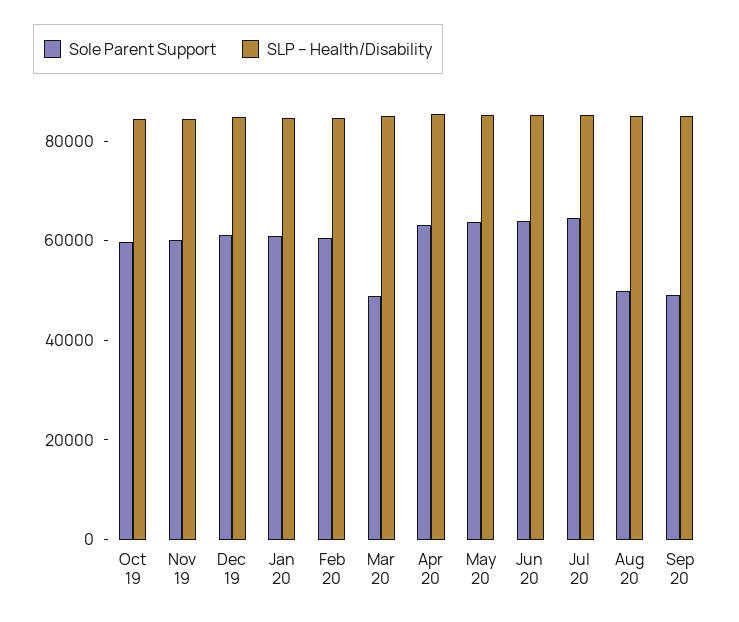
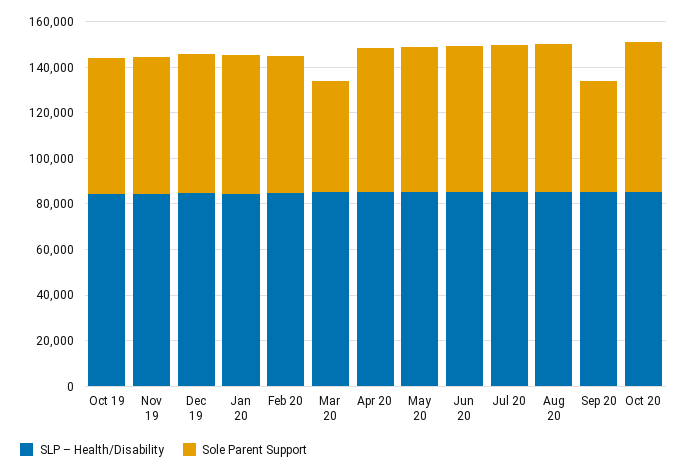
Sole Parent Support, Aug 20: 50000 -> 65000
SLP – Health/Disability, Oct 20: none -> 85000
Sole Parent Support, Oct 20: none -> 65000

